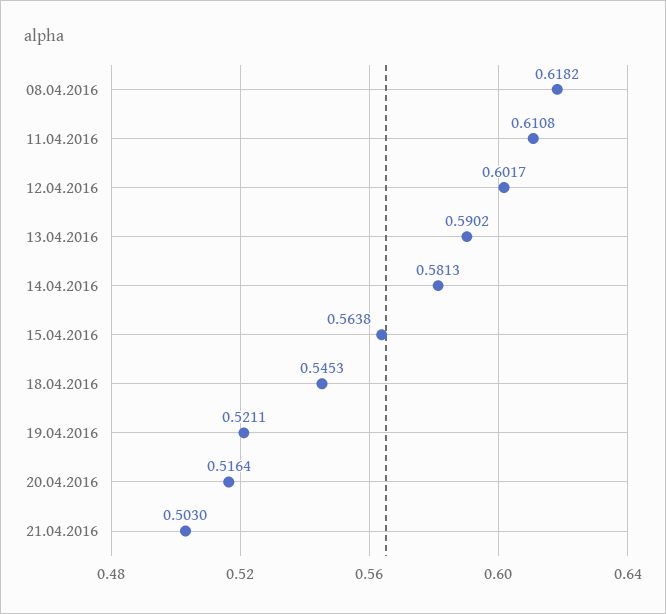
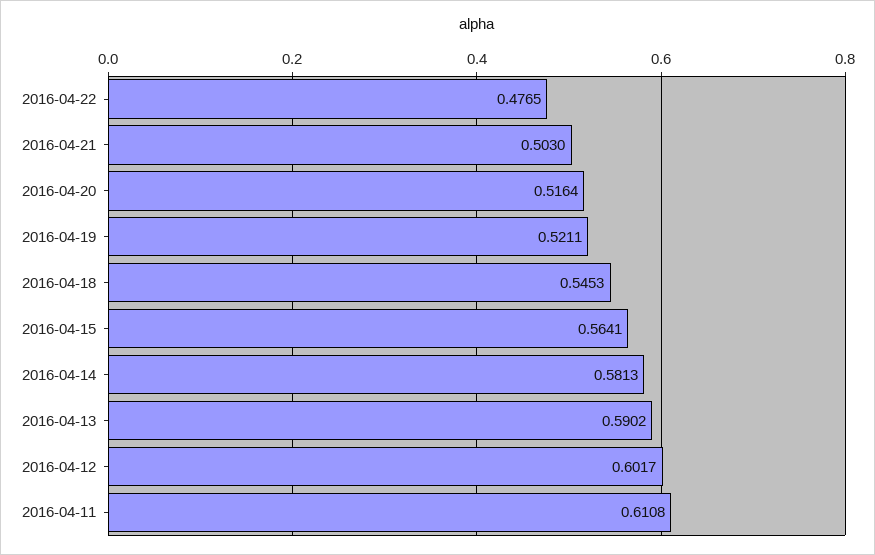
08.04.2016: 0.6182 -> none
15.04.2016: 0.5638 -> 0.5641
2016-04-22: none -> 0.4765

